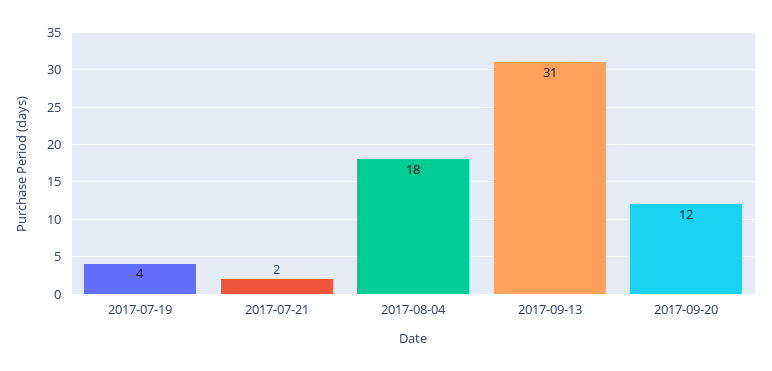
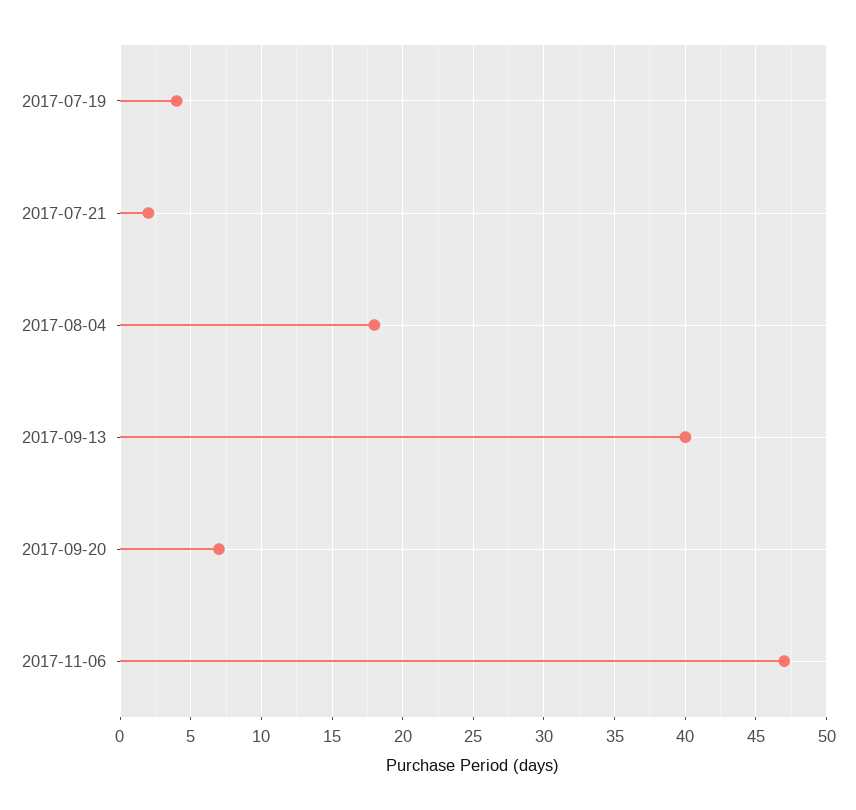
2017-09-13: 31 -> 40
2017-09-20: 12 -> 7
2017-11-06: none -> 47

